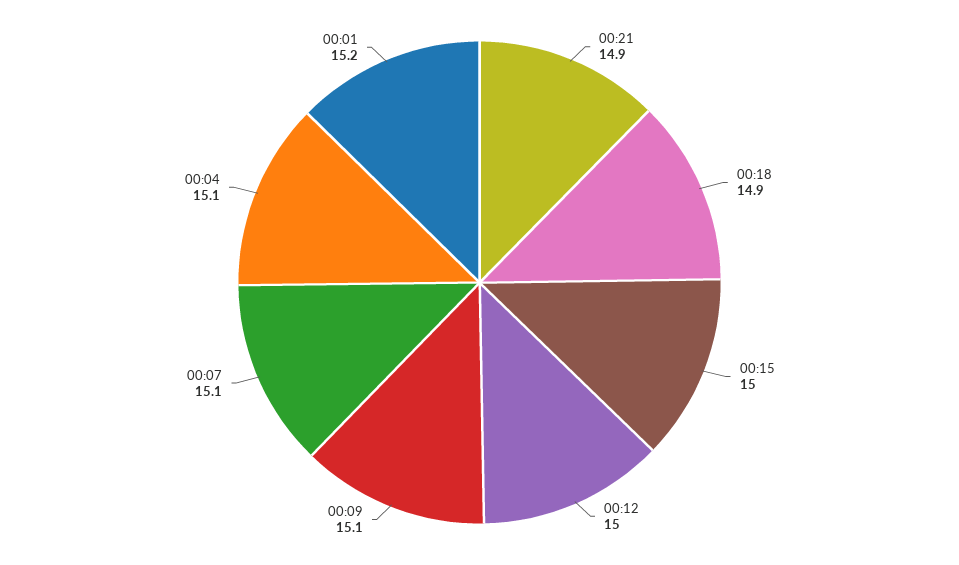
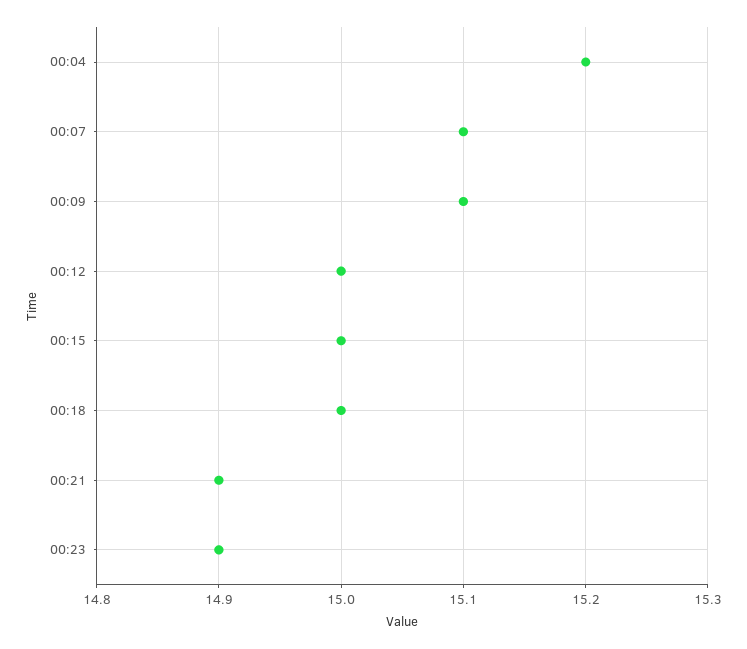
00:18: 14.9 -> 15
00:04: 15.1 -> 15.2
00:01: 15.2 -> none
00:23: none -> 14.9

